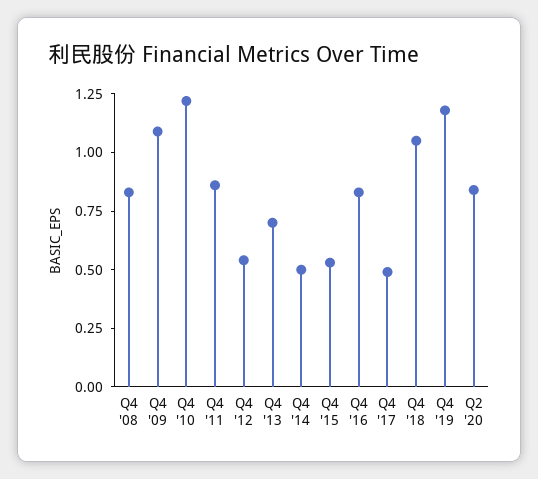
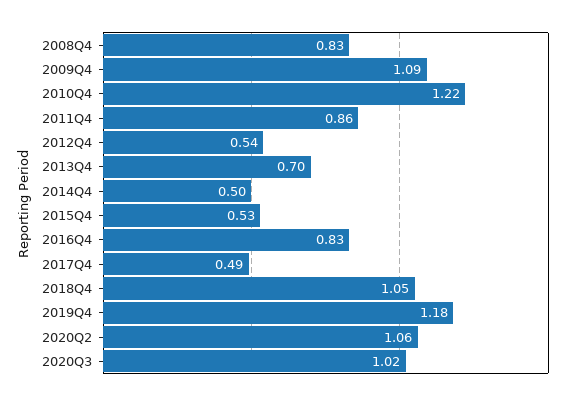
Q2 '20: 0.85 -> 1.06
2020Q3: none -> 1.02

